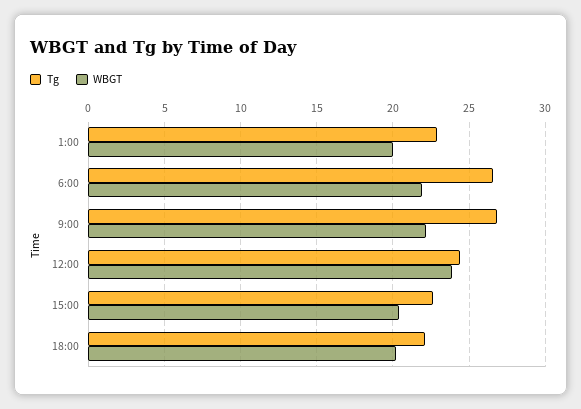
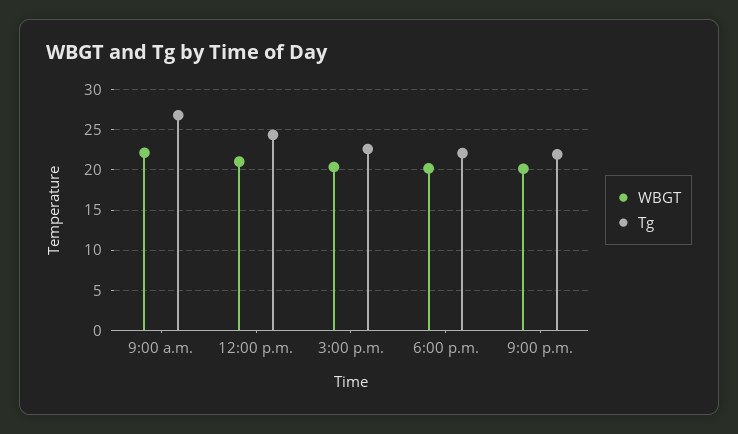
Tg, 1:00: 23 -> none
WBGT, 1:00: 20 -> none
Tg, 6:00: 26.5 -> none
WBGT, 6:00: 22 -> none
WBGT, 12:00: 24 -> 21
WBGT, 9:00 p.m.: none -> 20
Tg, 9:00 p.m.: none -> 22

